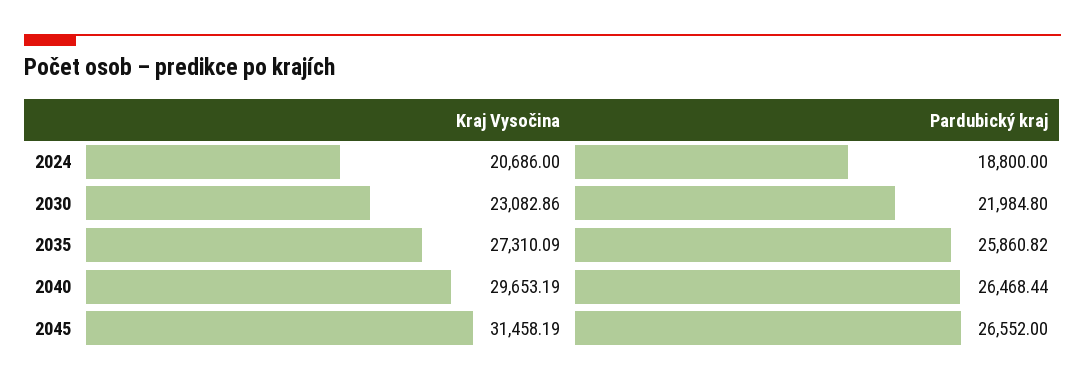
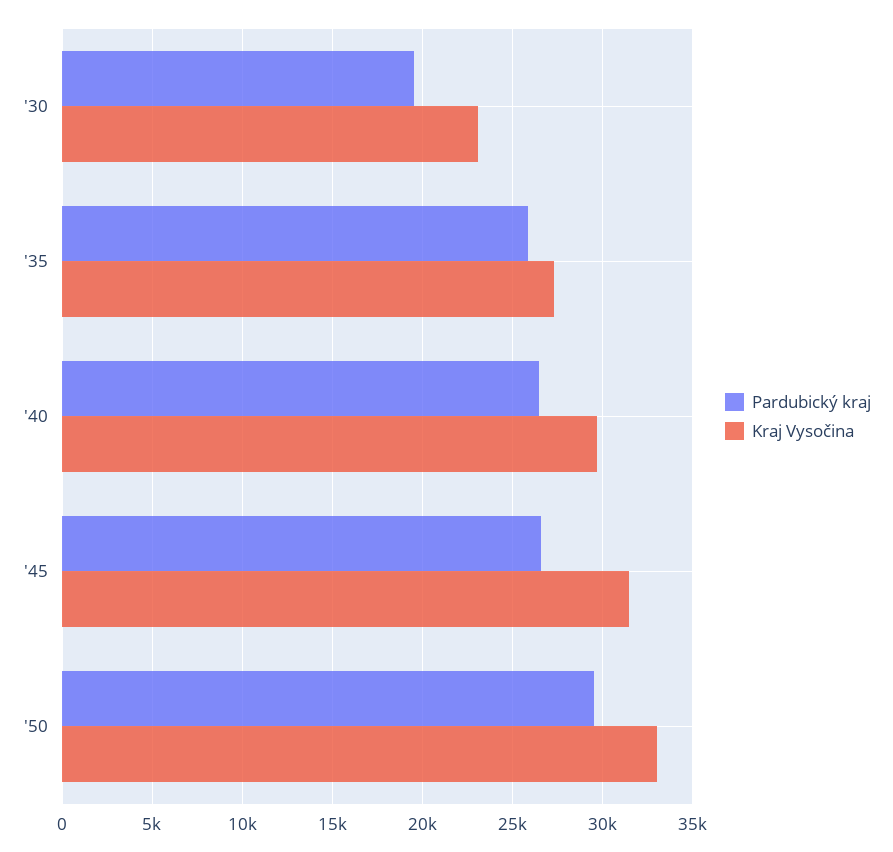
Kraj Vysočina, 2024: 20686 -> none
Pardubický kraj, 2024: 18800 -> none
Pardubický kraj, 2030: 21984.8 -> 19500
Pardubický kraj, '50: none -> 29500
Kraj Vysočina, '50: none -> 33000

